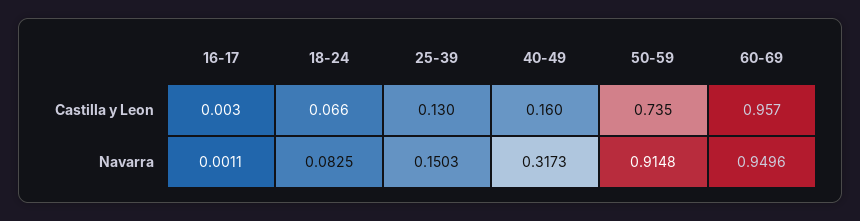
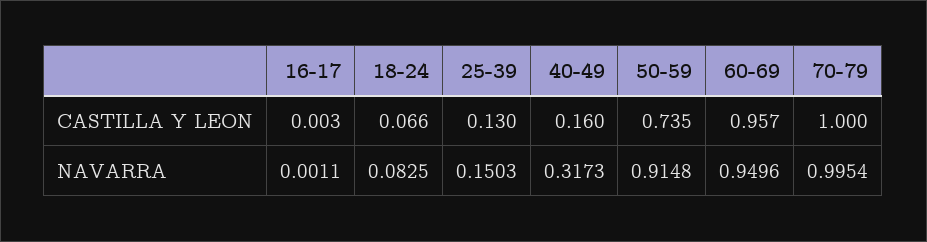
70-79, Castilla y Leon: none -> 1
70-79, Navarra: none -> 0.9954

